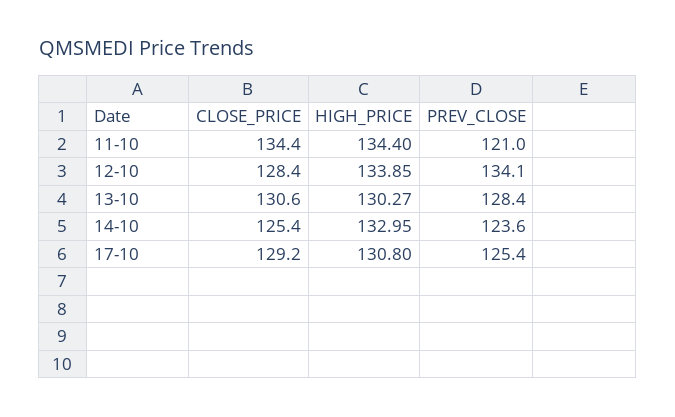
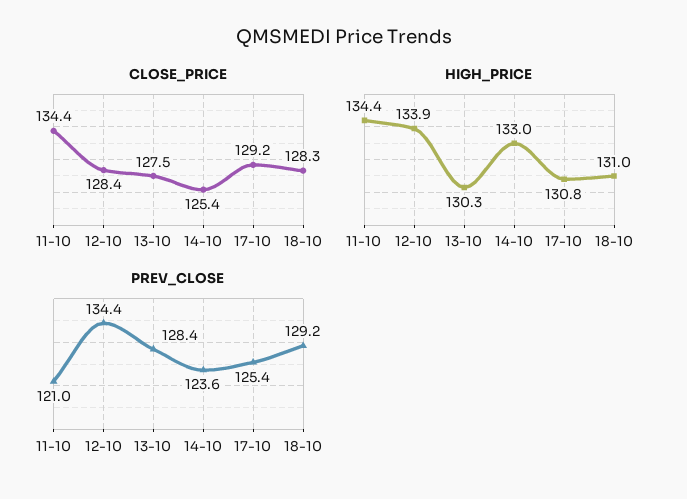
PREV_CLOSE, 12-10: 134.1 -> 134.4
CLOSE_PRICE, 13-10: 130.6 -> 127.5
CLOSE_PRICE, 18-10: none -> 128.3
HIGH_PRICE, 18-10: none -> 131
PREV_CLOSE, 18-10: none -> 129.2

